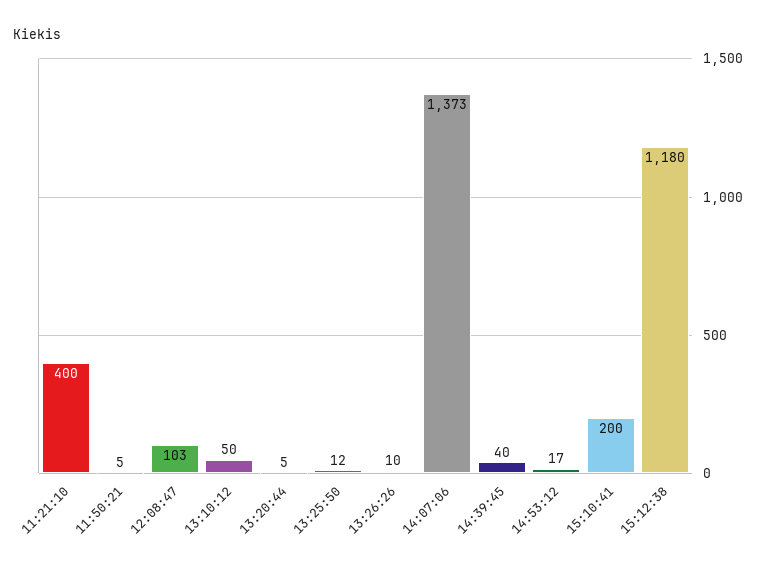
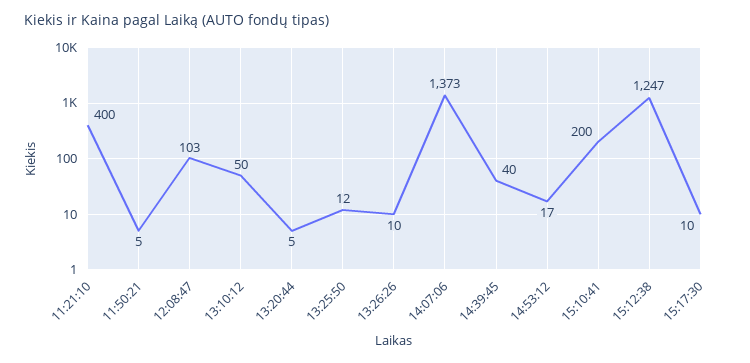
15:12:38: 1180 -> 1247
15:17:30: none -> 10

